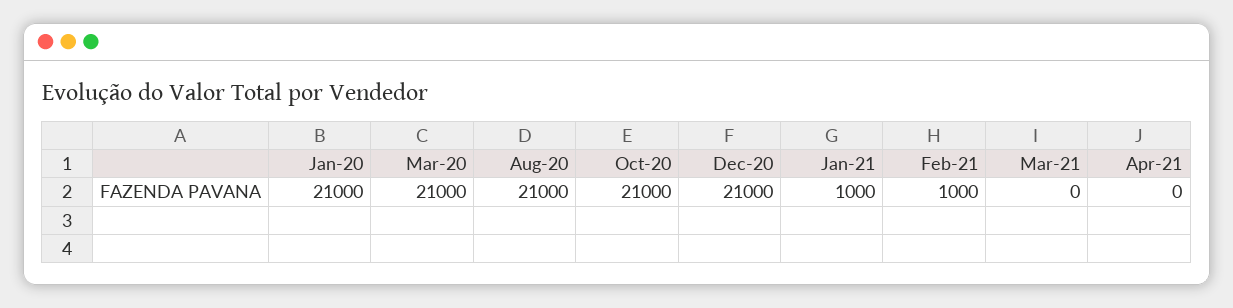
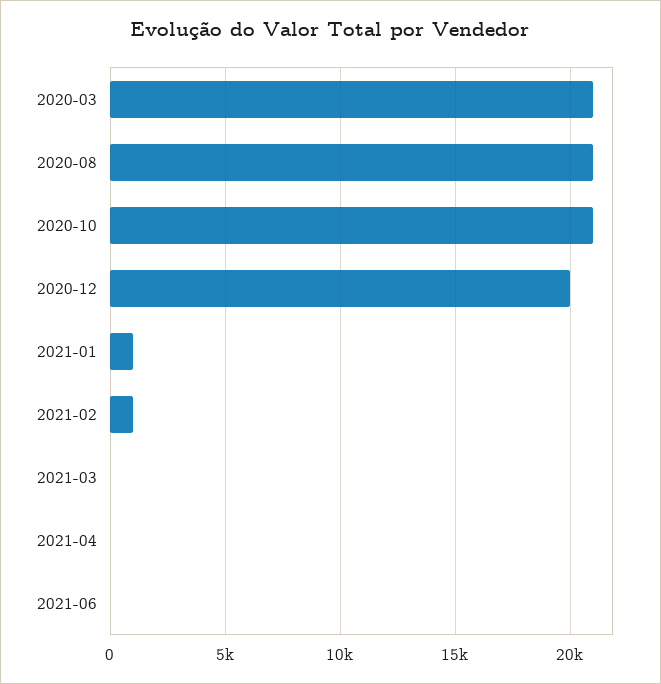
Jan-20: 21000 -> none
Dec-20: 21000 -> 20000
2021-06: none -> 0

